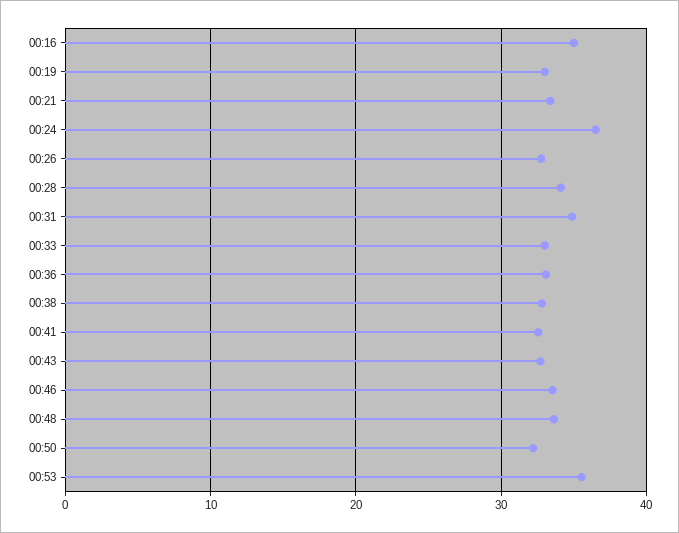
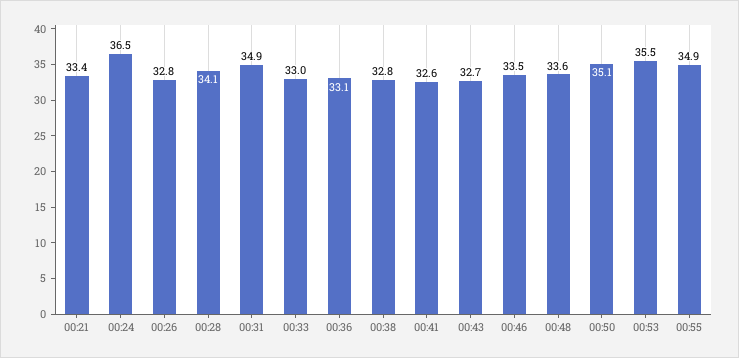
00:16: 35 -> none
00:19: 33 -> none
00:50: 32 -> 35.1
00:55: none -> 34.9

